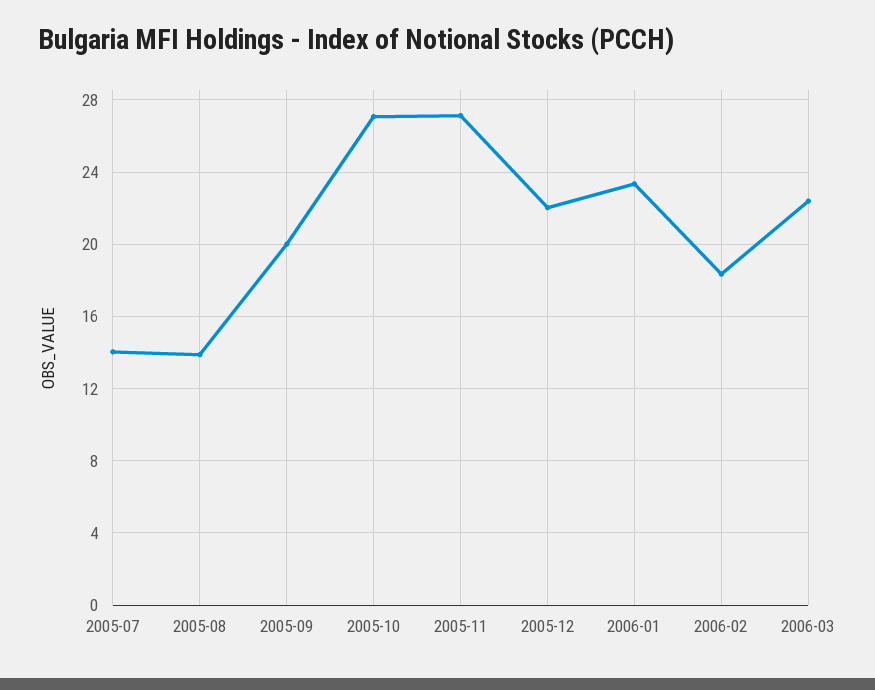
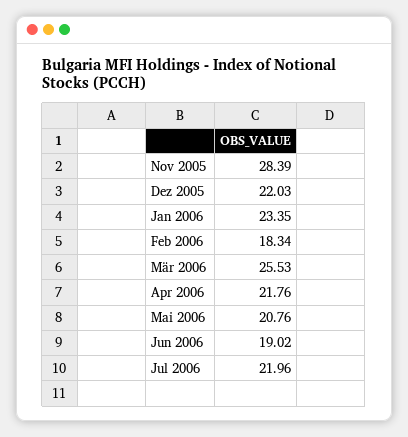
2005-07: 14 -> none
2005-08: 14 -> none
2005-09: 20 -> none
2005-10: 27 -> none
2005-11: 27 -> 28.39
2006-03: 22.5 -> 25.53
Apr 2006: none -> 21.76
Mai 2006: none -> 20.76
Jun 2006: none -> 19.02
Jul 2006: none -> 21.96

